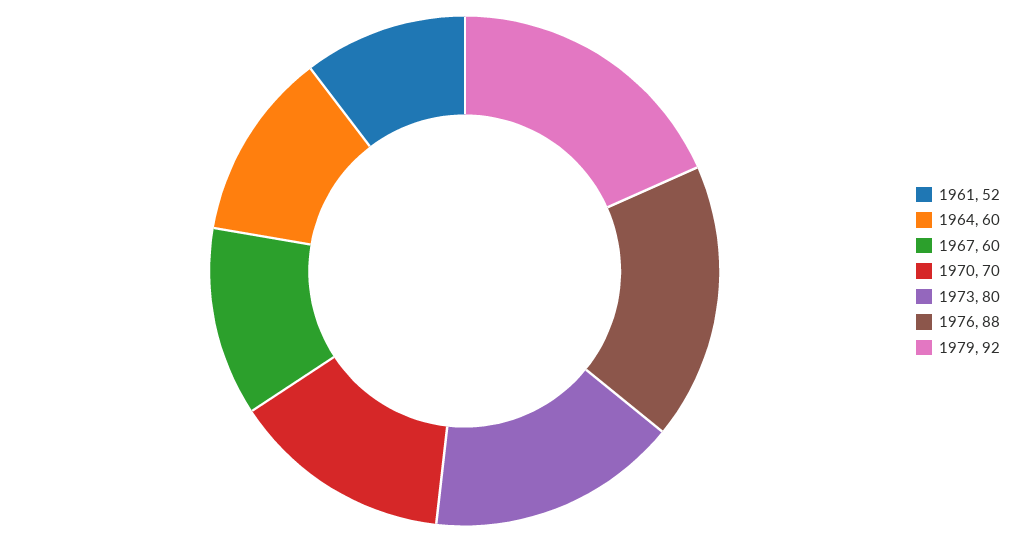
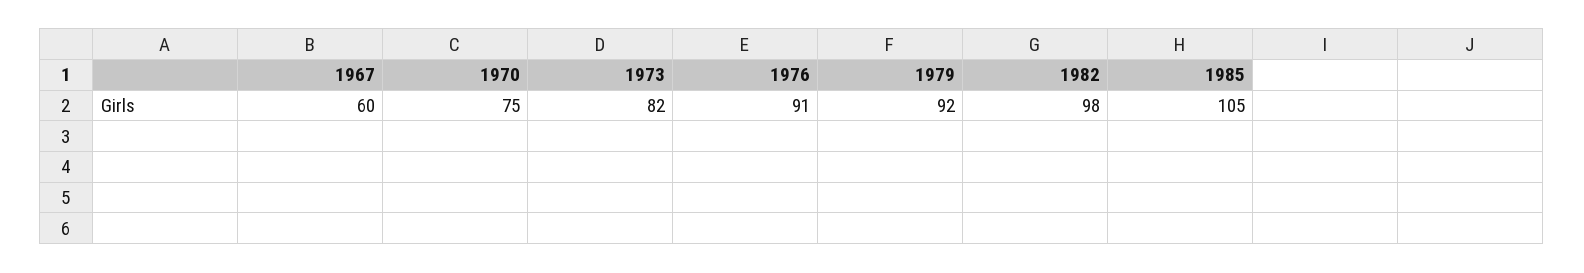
1961: 52 -> none
1964: 60 -> none
1970: 70 -> 75
1973: 80 -> 82
1976: 88 -> 91
1982: none -> 98
1985: none -> 105

